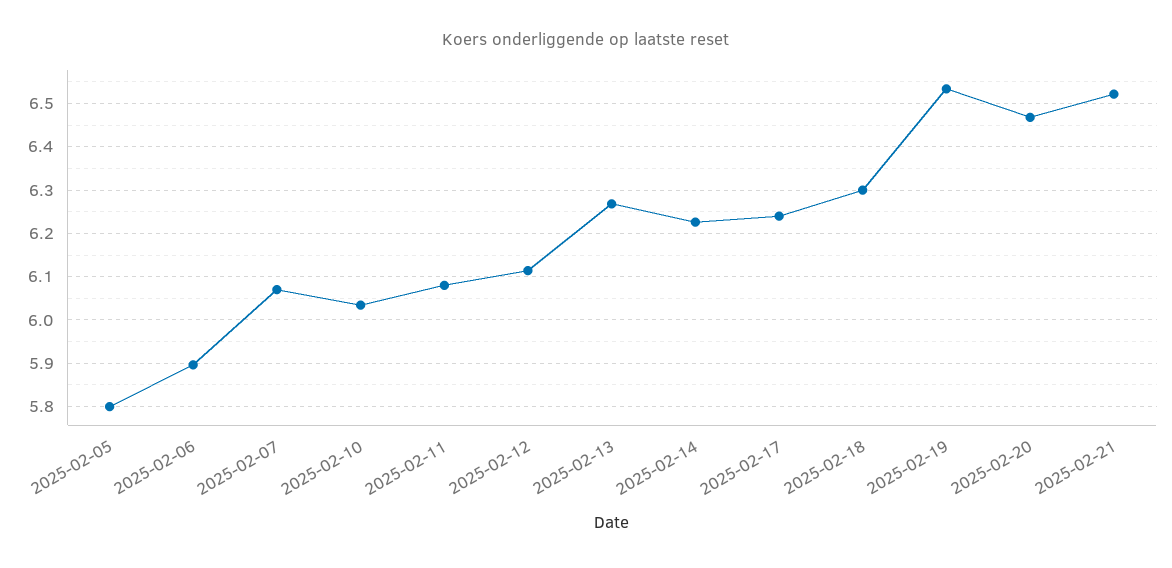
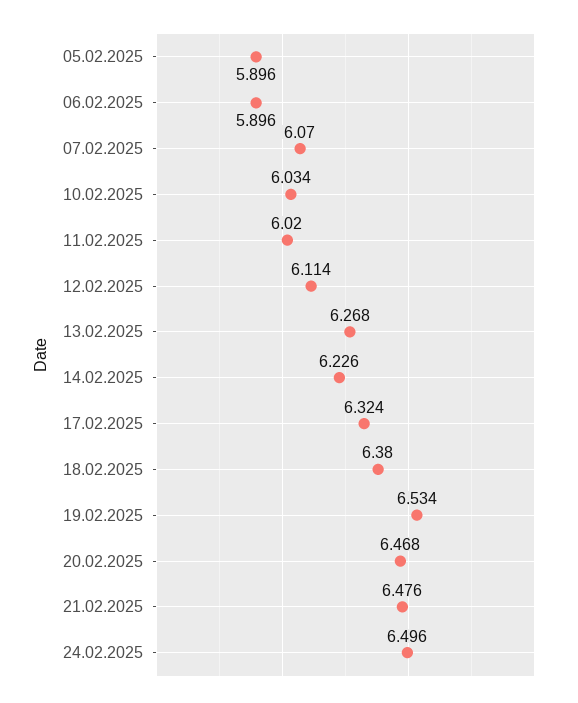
2025-02-05: 5.8 -> 5.896
2025-02-11: 6.08 -> 6.02
2025-02-17: 6.24 -> 6.324
2025-02-18: 6.3 -> 6.38
2025-02-21: 6.52 -> 6.476
24.02.2025: none -> 6.496

